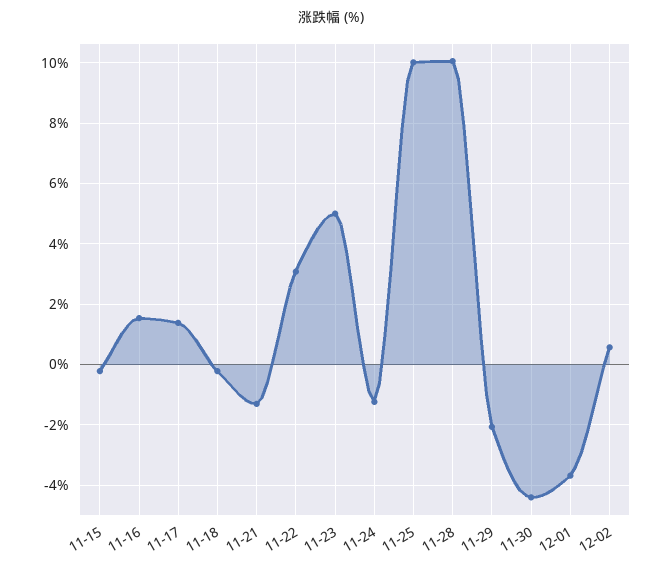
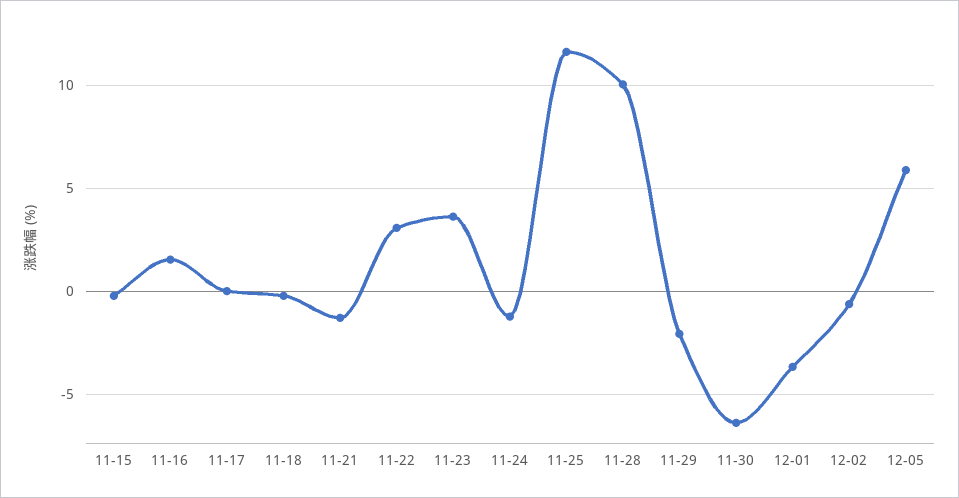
11-17: 1.4 -> 0
11-23: 5 -> 3.5
11-25: 10 -> 11.5
11-30: -4.4 -> -6.5
12-02: 0.6 -> -0.5
12-05: none -> 6

